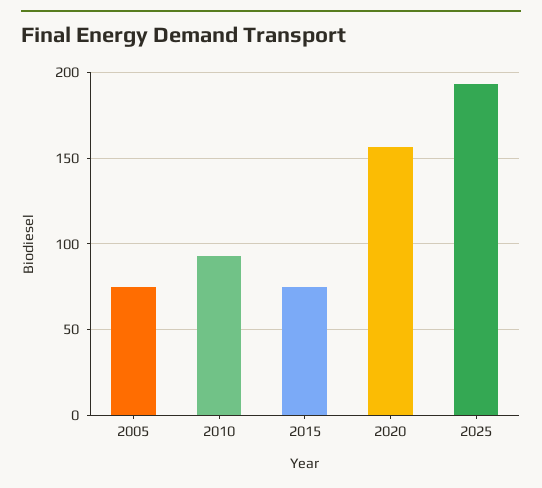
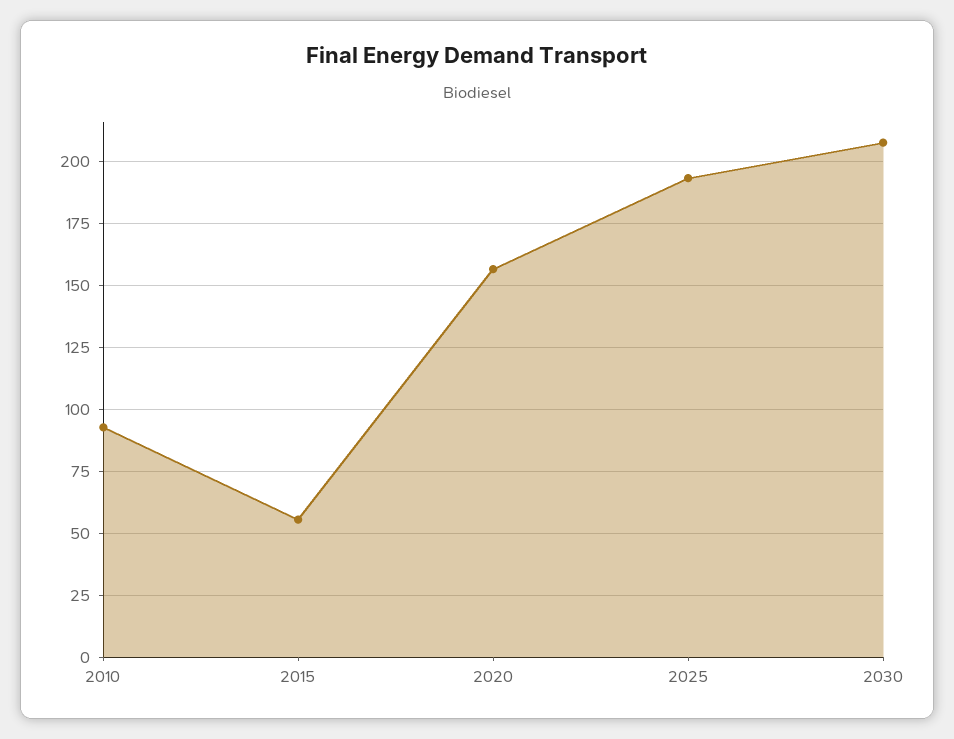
2005: 75 -> none
2015: 75 -> 55
2030: none -> 207.5

